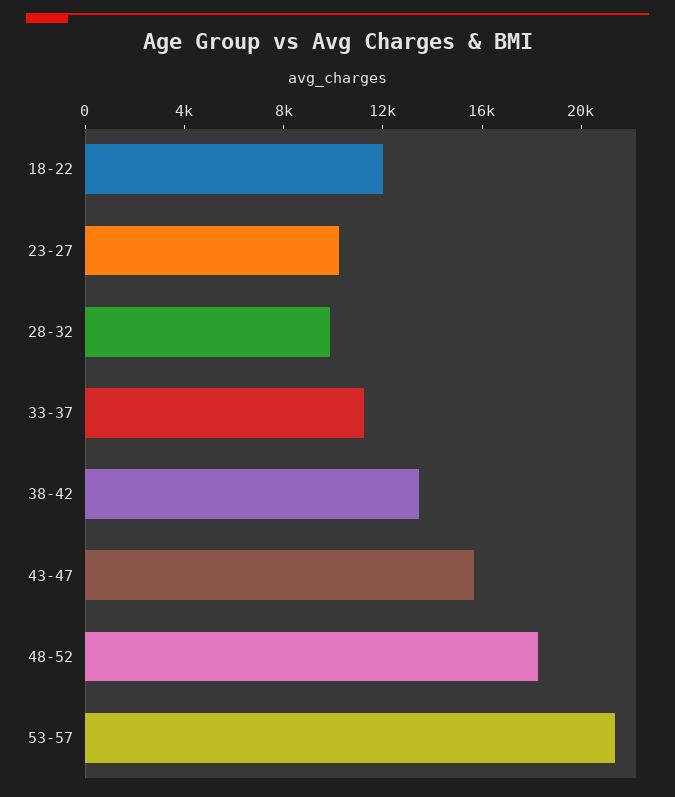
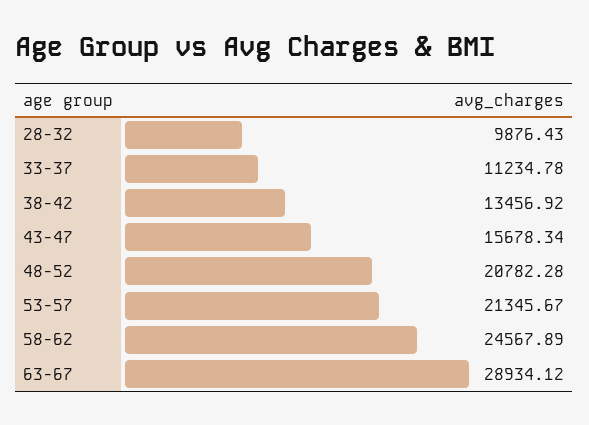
18-22: 12000 -> none
23-27: 10000 -> none
48-52: 18000 -> 20782.28
58-62: none -> 24567.89
63-67: none -> 28934.12

